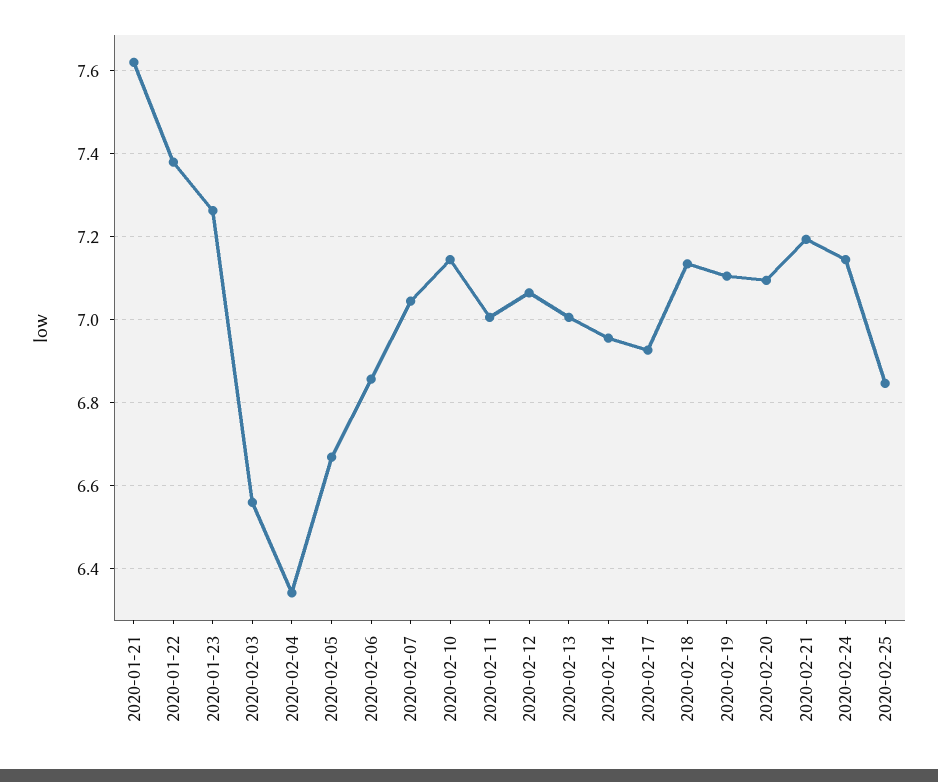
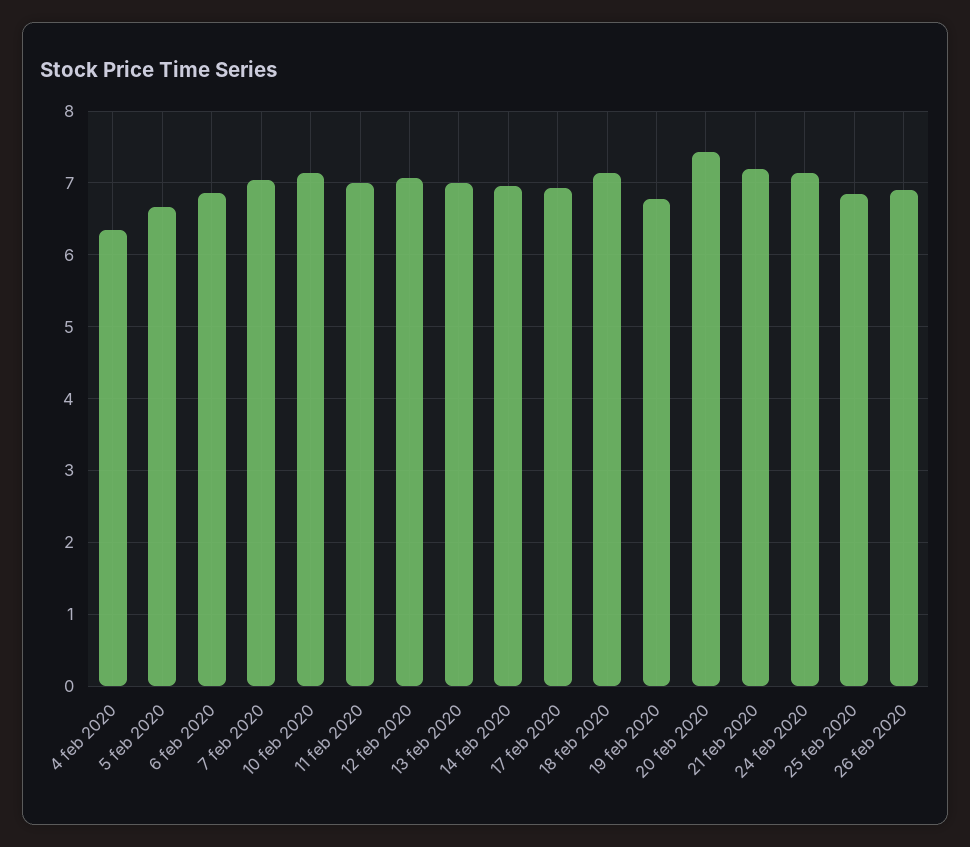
2020-01-21: 7.62 -> none
2020-01-22: 7.38 -> none
2020-01-23: 7.26 -> none
2020-02-03: 6.56 -> none
2020-02-19: 7.1 -> 6.8
2020-02-20: 7.1 -> 7.4
26 feb 2020: none -> 6.9

